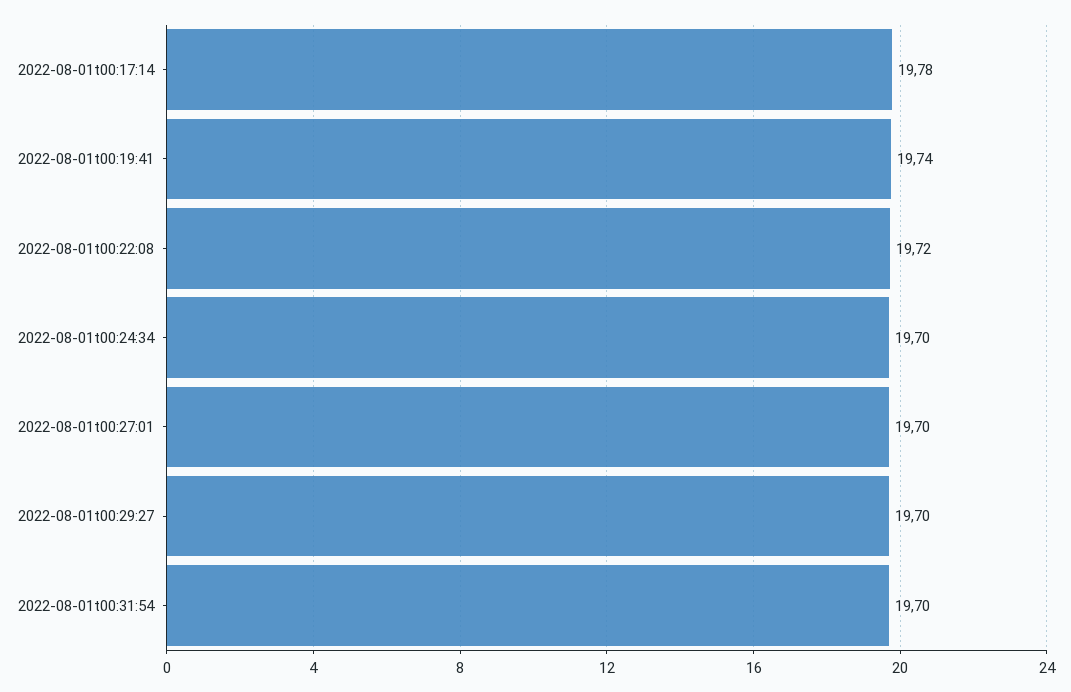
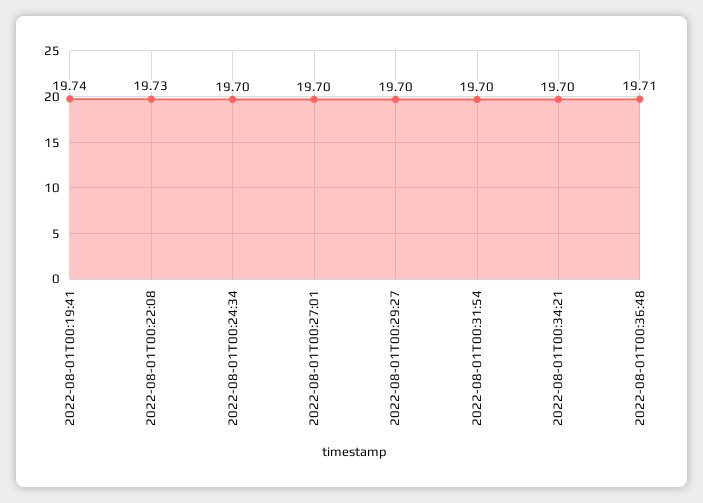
2022-08-01t00:17:14: 19.78 -> none
2022-08-01t00:22:08: 19.72 -> 19.73
2022-08-01T00:34:21: none -> 19.7
2022-08-01T00:36:48: none -> 19.71

